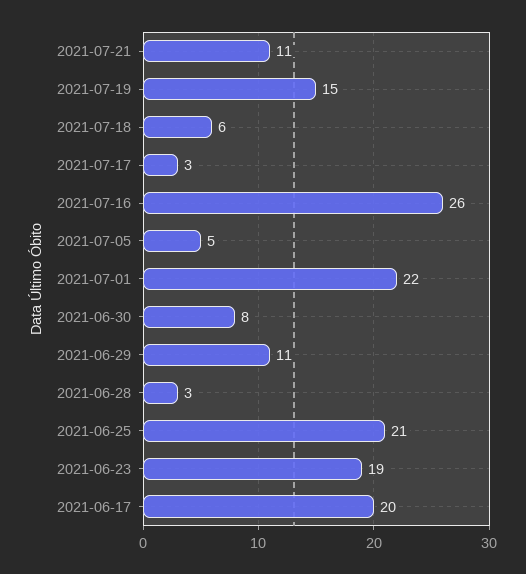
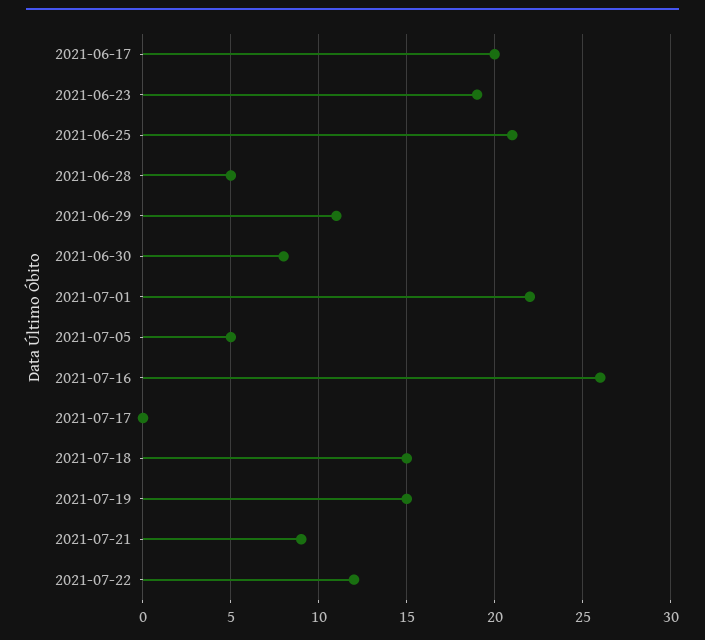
2021-07-21: 11 -> 9
2021-07-18: 6 -> 15
2021-07-17: 3 -> 0
2021-06-28: 3 -> 5
2021-07-22: none -> 12

